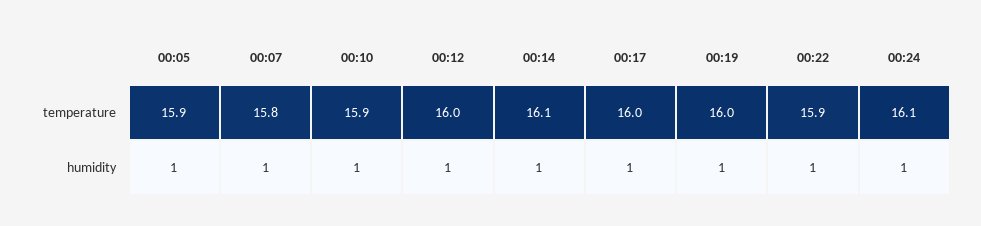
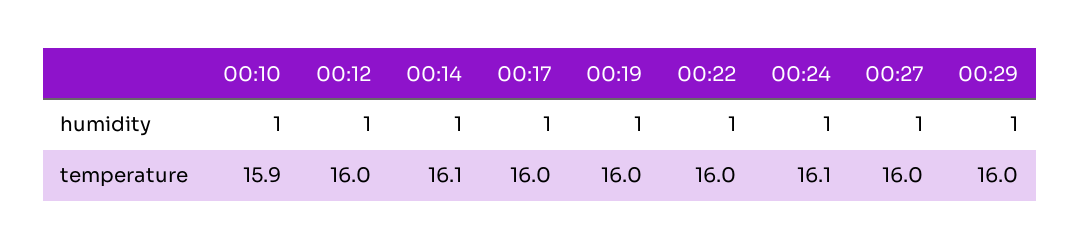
00:05, temperature: 15.9 -> none
00:07, temperature: 15.8 -> none
00:22, temperature: 15.9 -> 16
00:05, humidity: 1 -> none
00:07, humidity: 1 -> none
00:27, humidity: none -> 1
00:29, humidity: none -> 1
00:27, temperature: none -> 16
00:29, temperature: none -> 16

